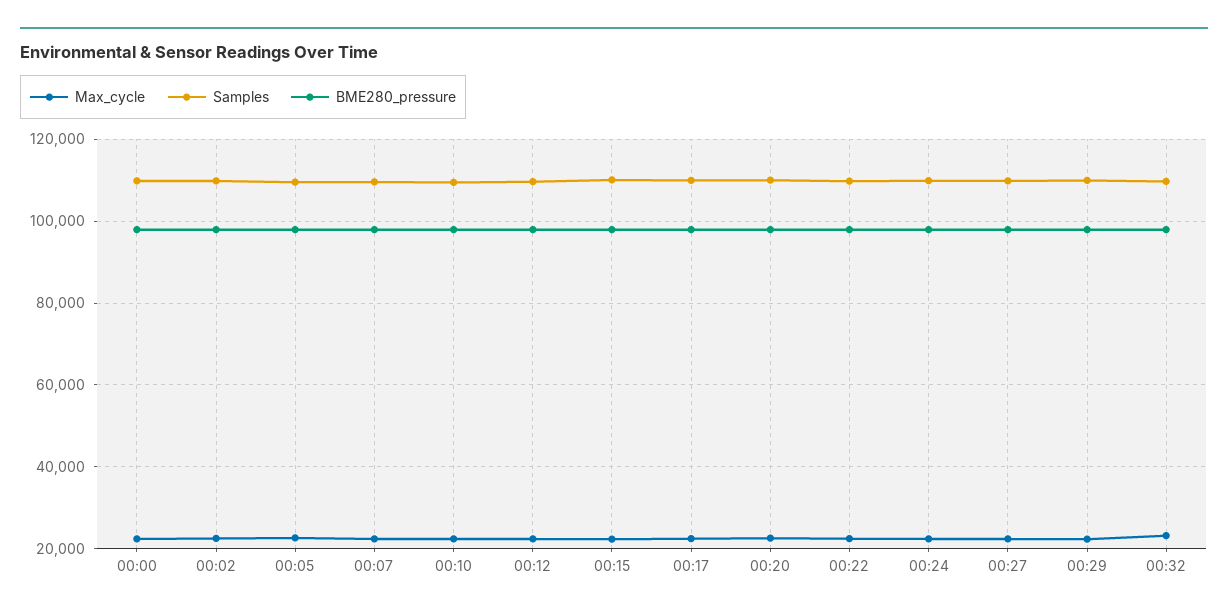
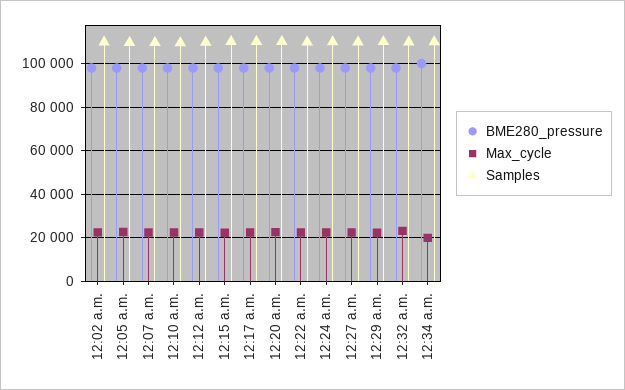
Max_cycle, 00:00: 22000 -> none
Samples, 00:00: 110000 -> none
BME280_pressure, 00:00: 98000 -> none
BME280_pressure, 12:34 a.m.: none -> 100000
Max_cycle, 12:34 a.m.: none -> 20000
Samples, 12:34 a.m.: none -> 110000

